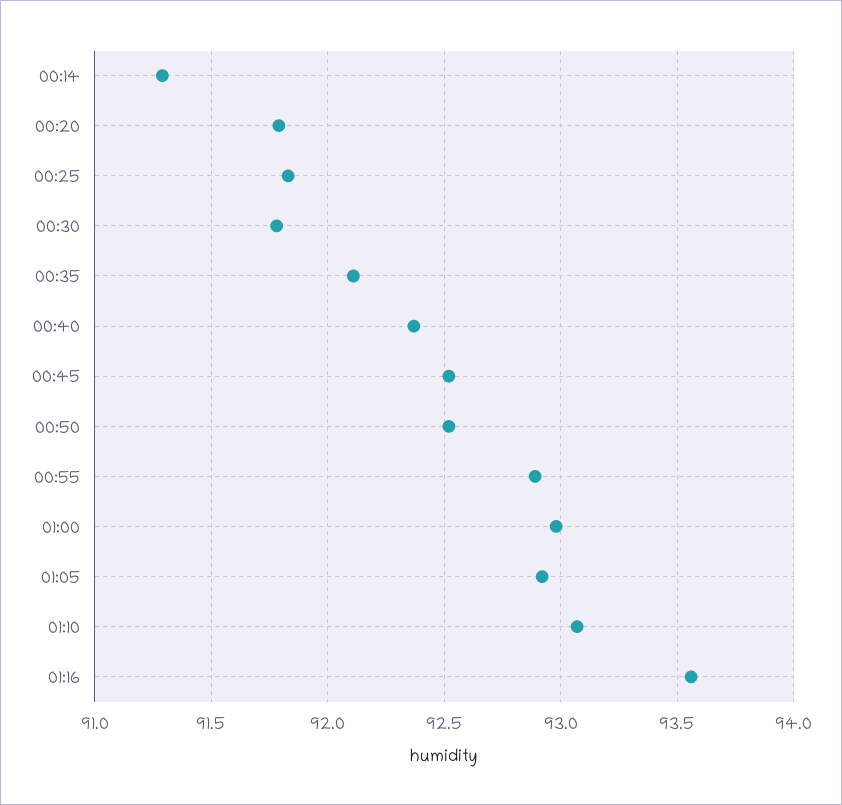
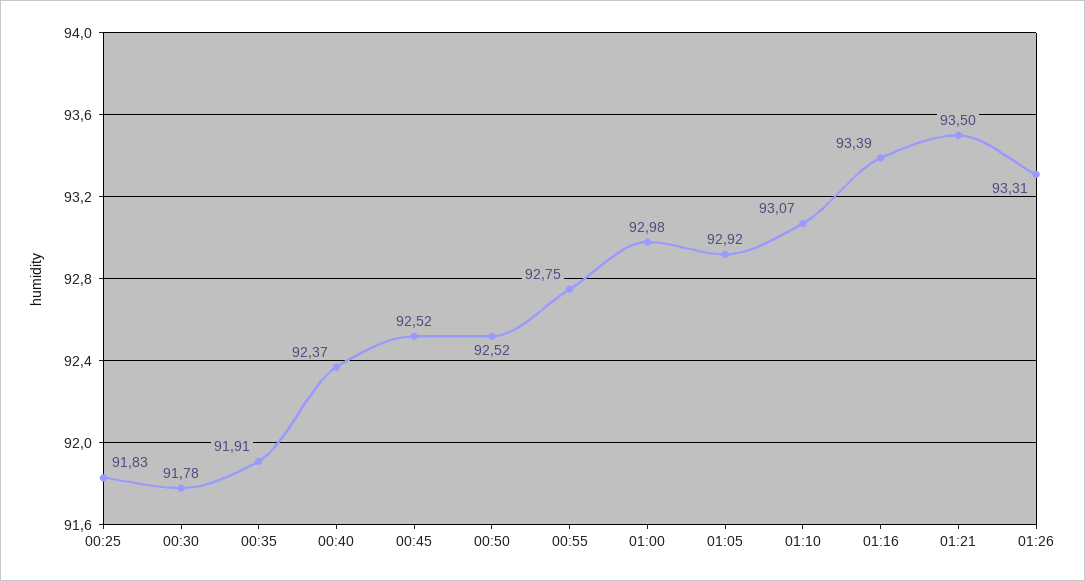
00:14: 91.3 -> none
00:20: 91.8 -> none
00:35: 92.1 -> 91.91
00:55: 92.9 -> 92.75
01:16: 93.55 -> 93.39
01:21: none -> 93.5
01:26: none -> 93.31

